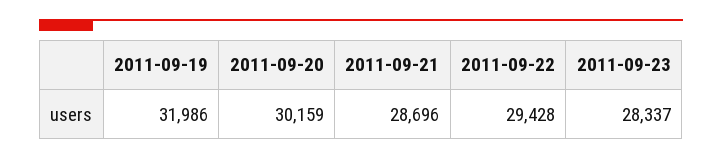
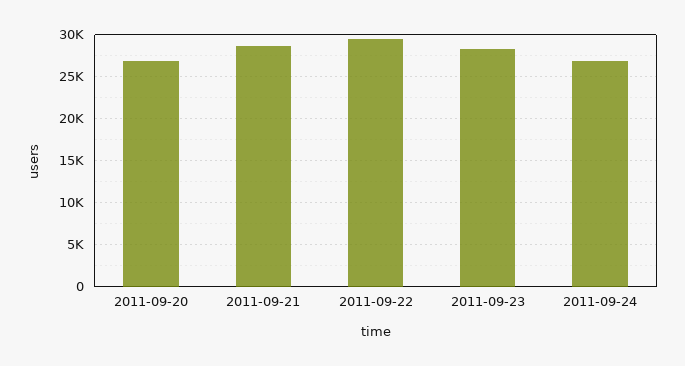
2011-09-19: 31986 -> none
2011-09-20: 30159 -> 27000
2011-09-24: none -> 27000

